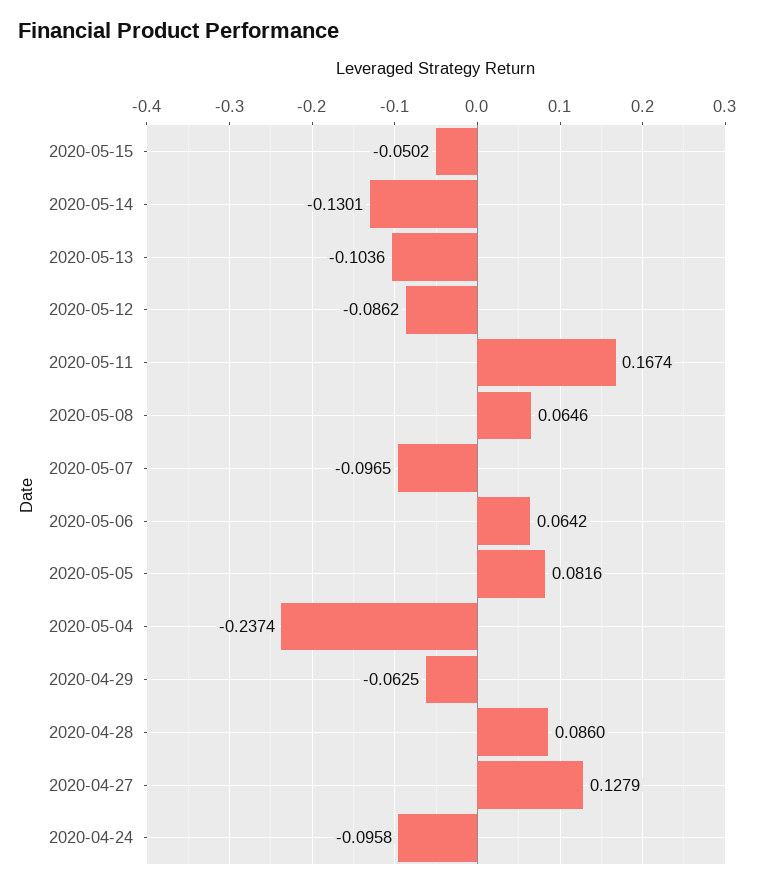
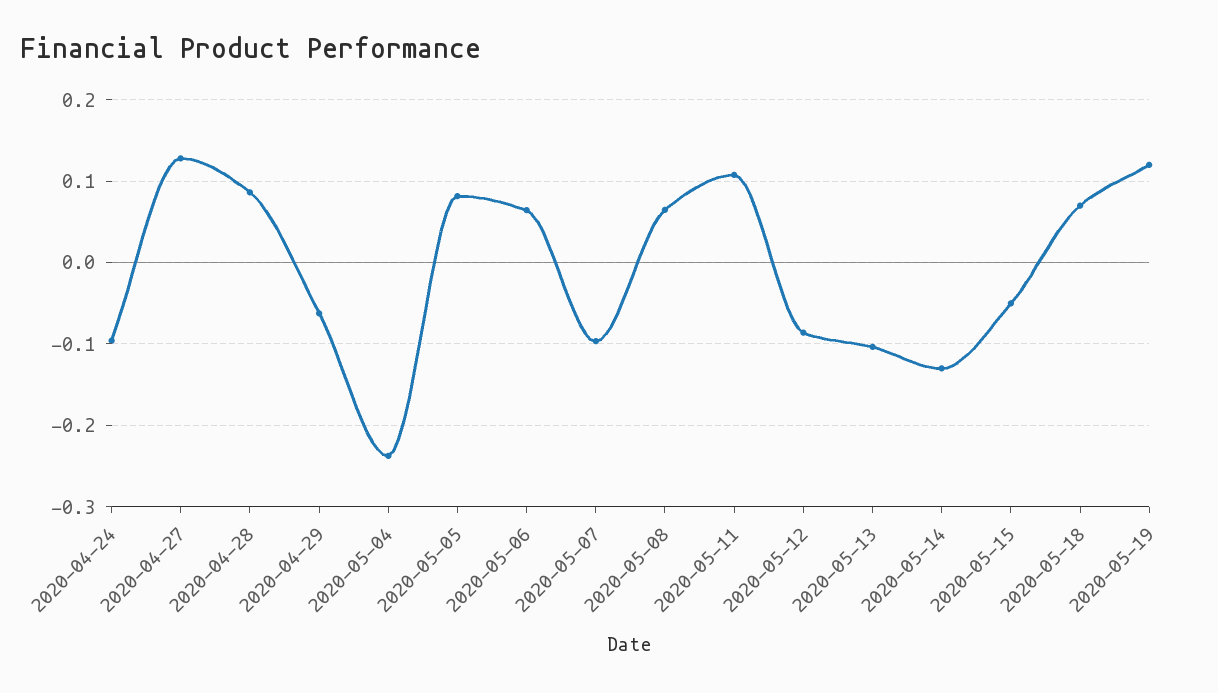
2020-05-11: 0.1674 -> 0.11
2020-05-18: none -> 0.07
2020-05-19: none -> 0.12

